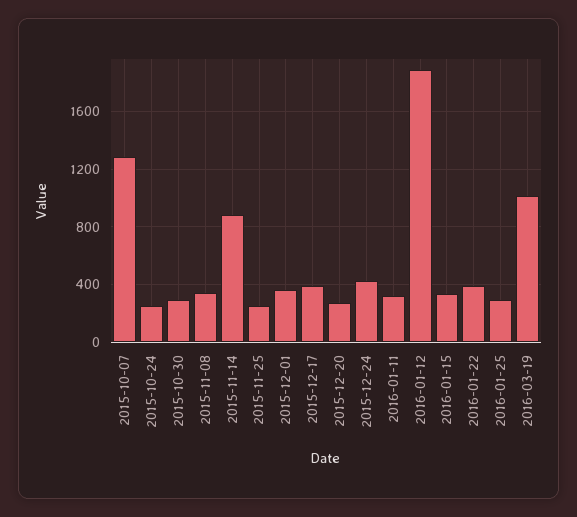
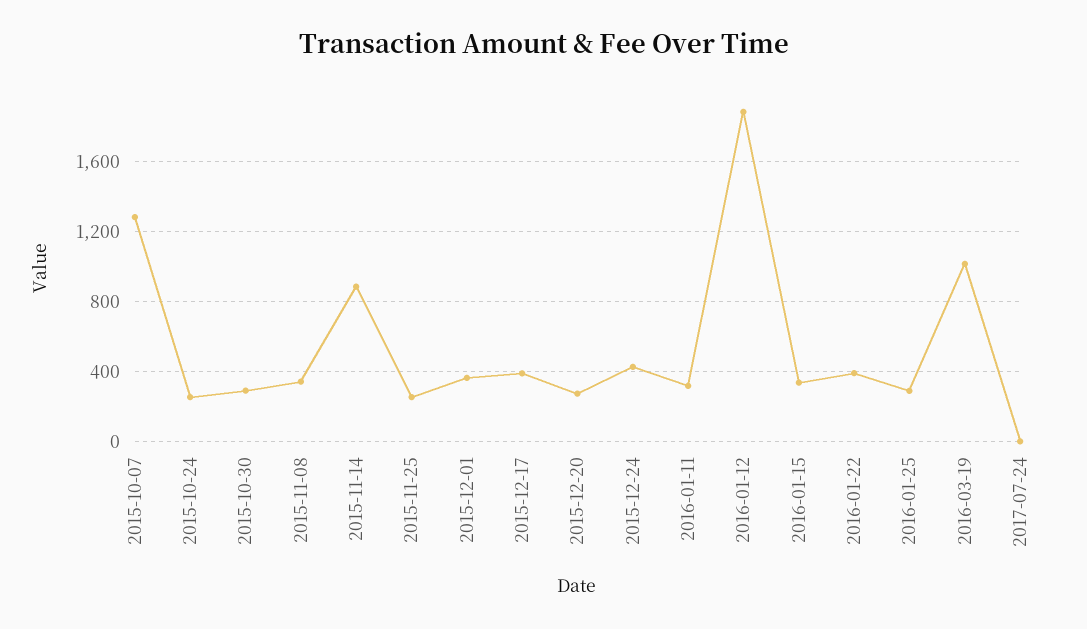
2017-07-24: none -> 0

